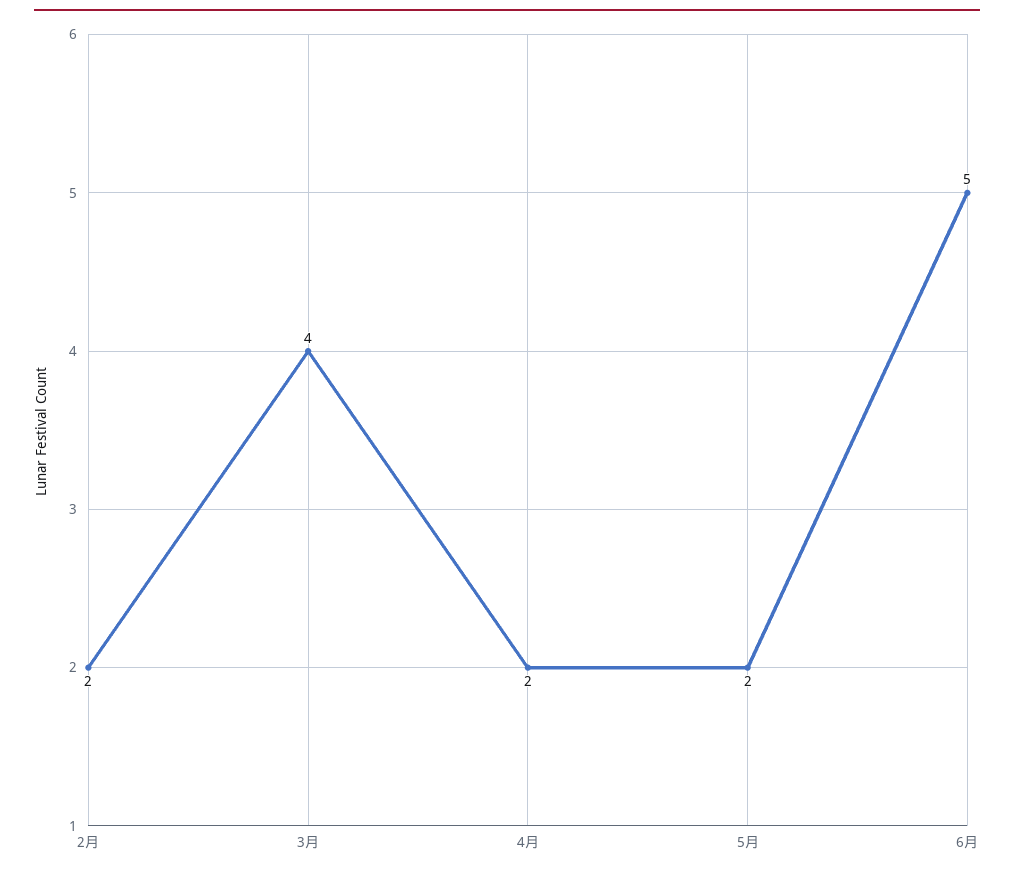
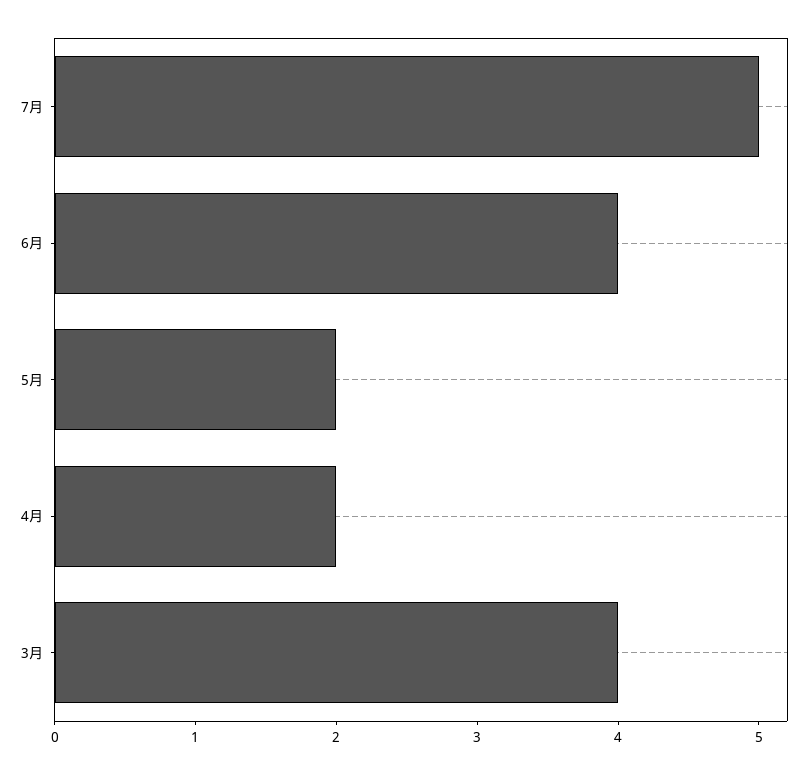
2月: 2 -> none
6月: 5 -> 4
7月: none -> 5

